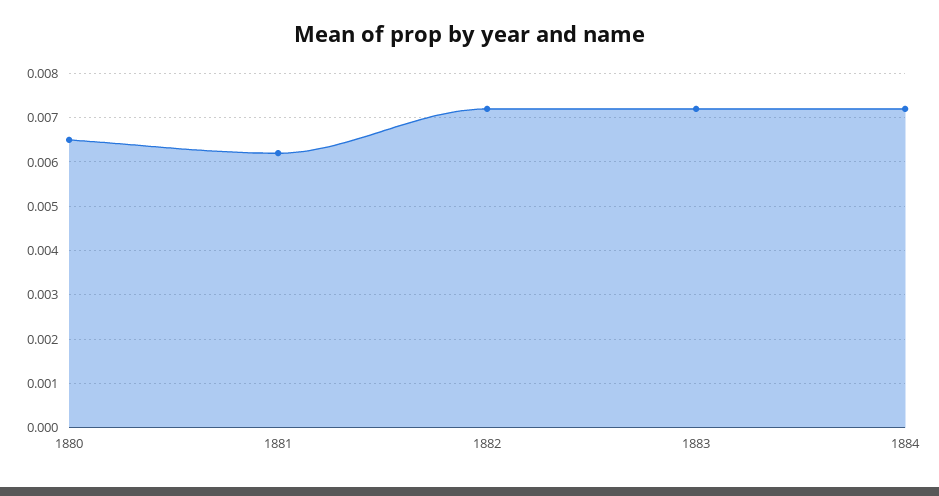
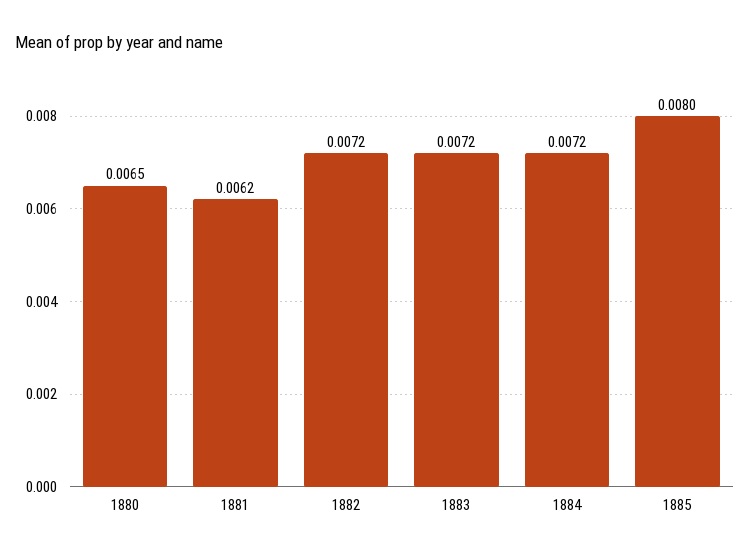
1885: none -> 0.008

